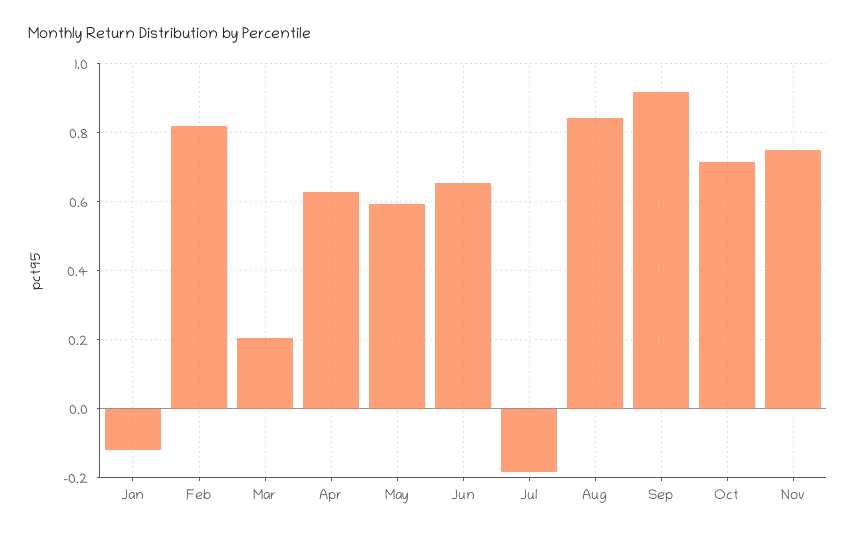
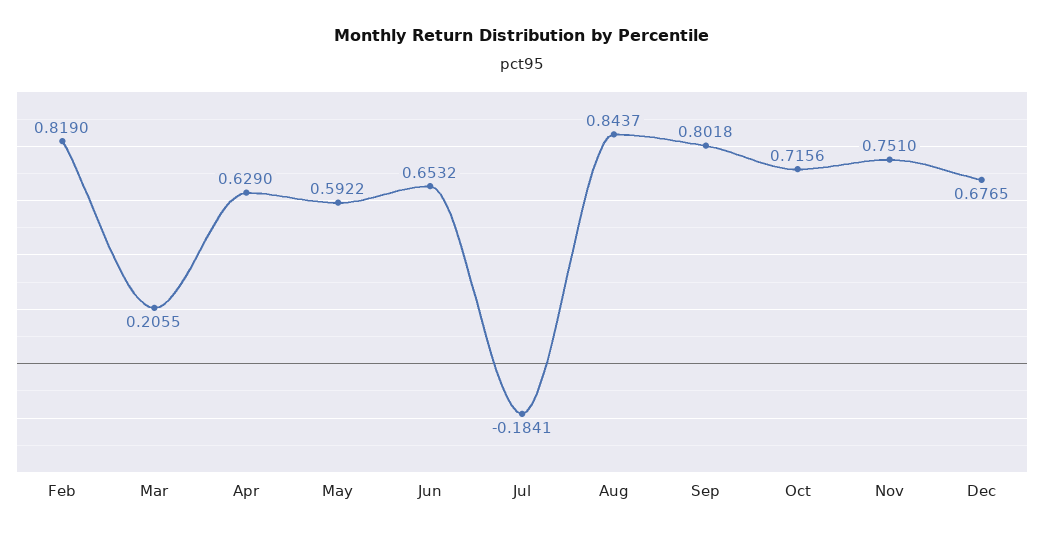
Jan: -0.12 -> none
Sep: 0.92 -> 0.8018
Dec: none -> 0.6765

